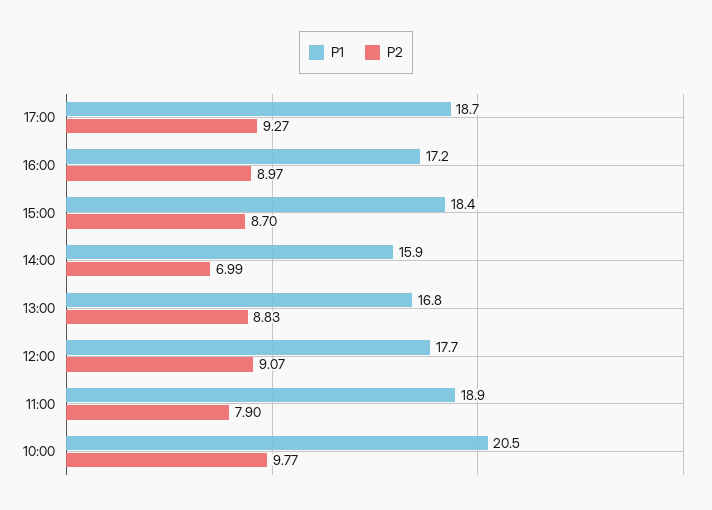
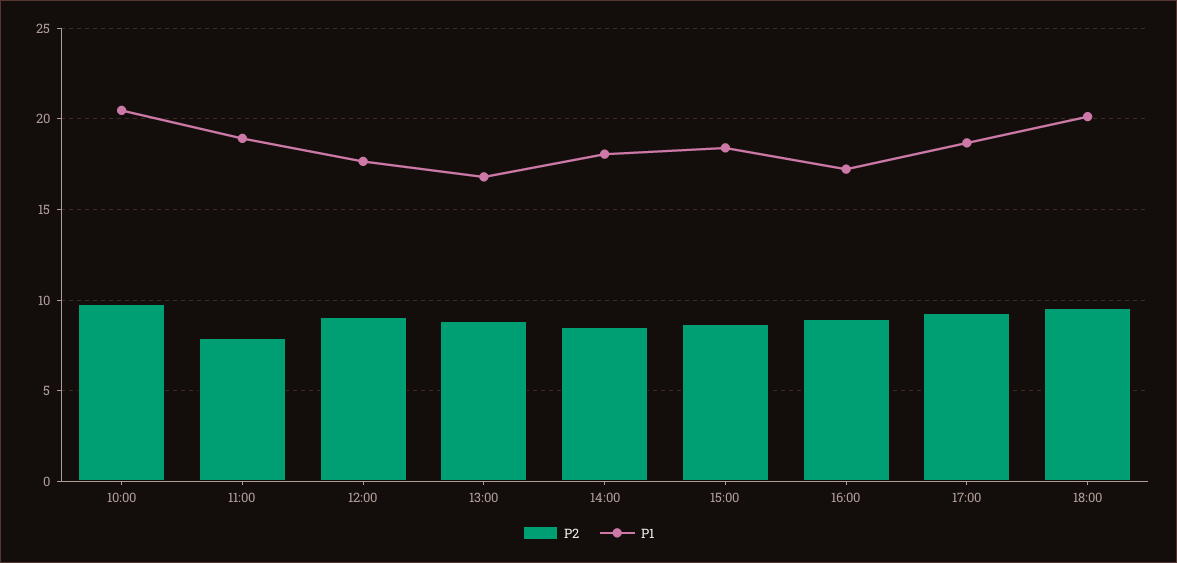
P1, 14:00: 15.9 -> 18
P2, 14:00: 6.99 -> 8.5
P2, 18:00: none -> 9.5
P1, 18:00: none -> 20

